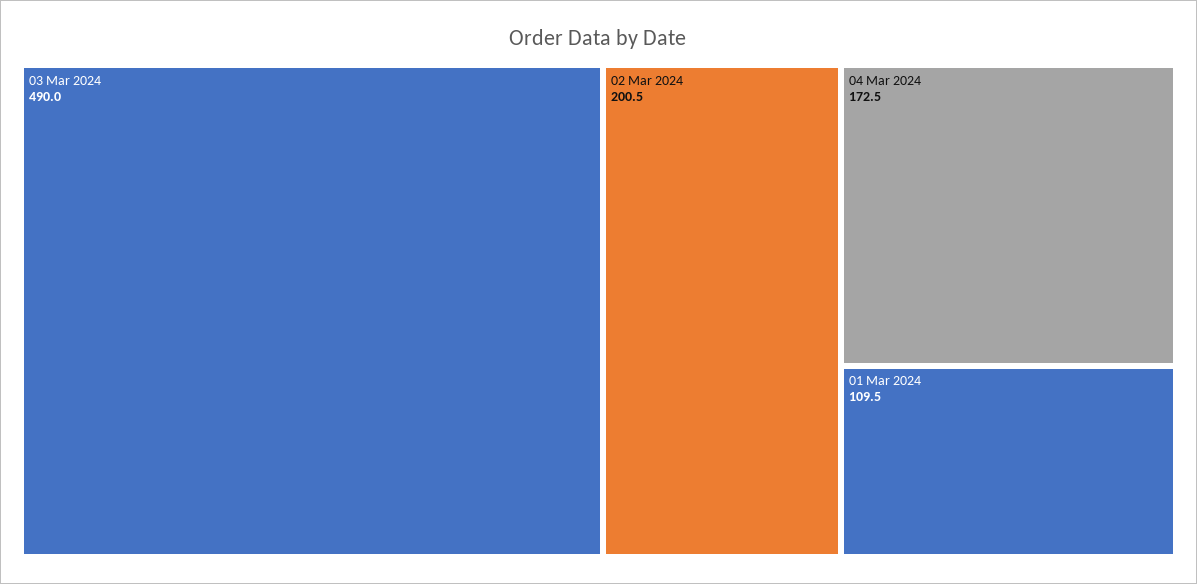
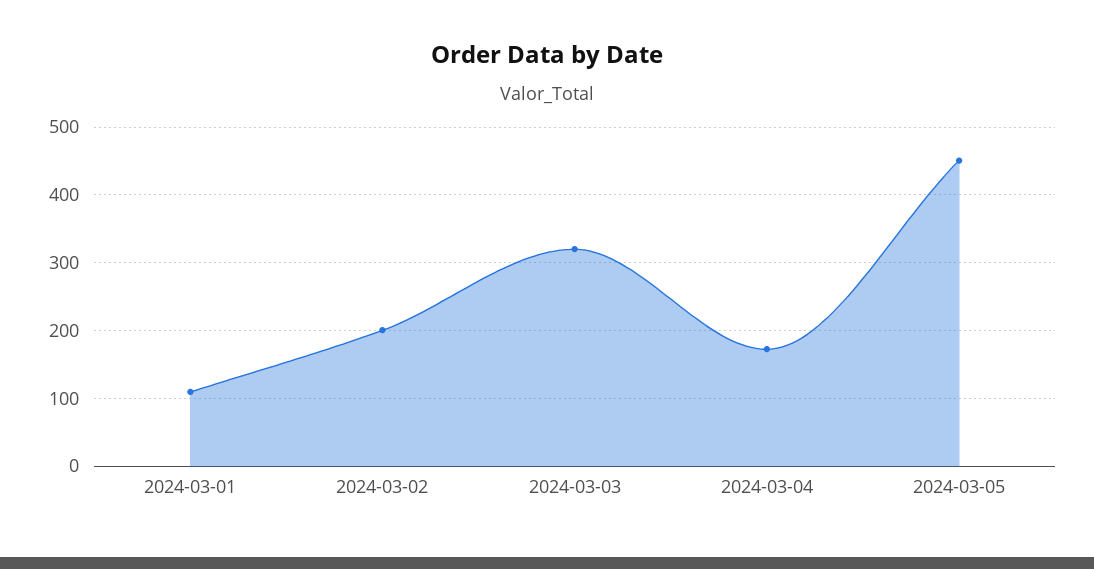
03 Mar 2024: 490 -> 320
2024-03-05: none -> 450

